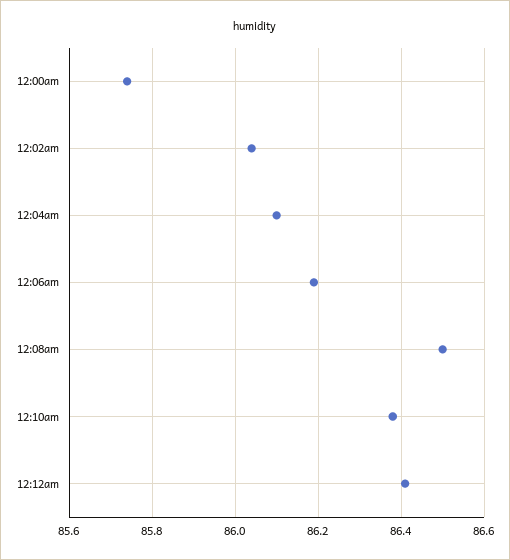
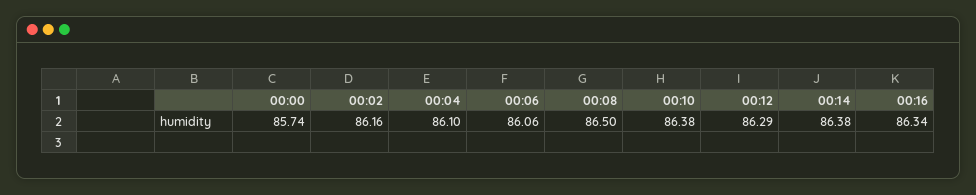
12:02am: 86.05 -> 86.16
12:06am: 86.2 -> 86.06
12:12am: 86.4 -> 86.29
00:14: none -> 86.38
00:16: none -> 86.34

